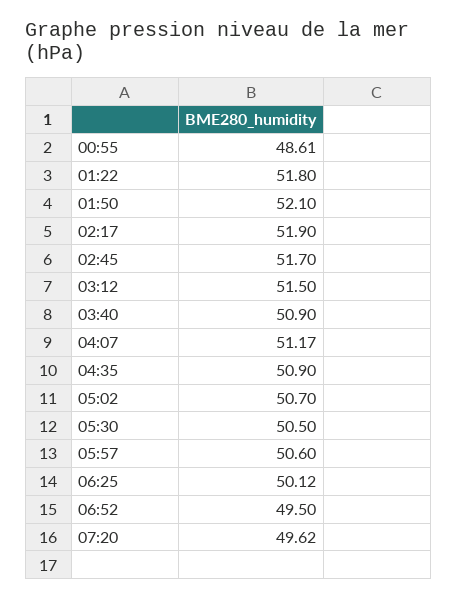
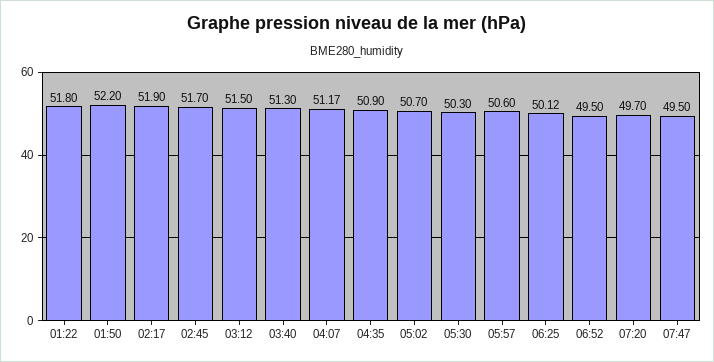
00:55: 48.61 -> none
01:50: 52.1 -> 52.2
03:40: 50.9 -> 51.3
05:30: 50.5 -> 50.3
07:20: 49.62 -> 49.7
07:47: none -> 49.5

